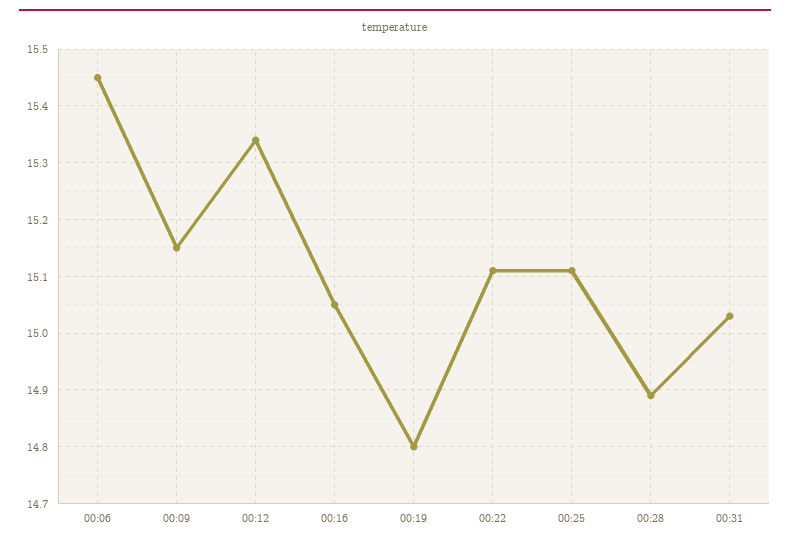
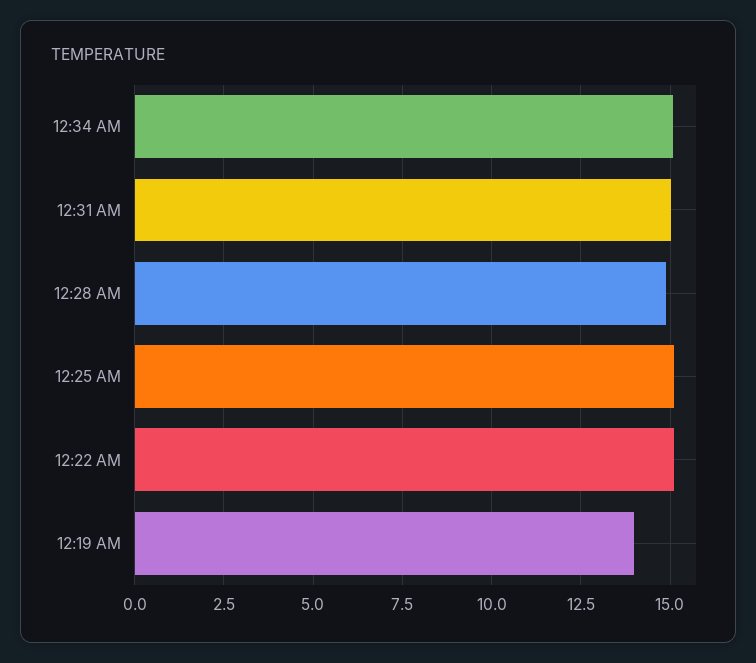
00:06: 15.45 -> none
00:09: 15.15 -> none
00:12: 15.35 -> none
00:16: 15.05 -> none
00:19: 14.8 -> 14
12:34 AM: none -> 15

